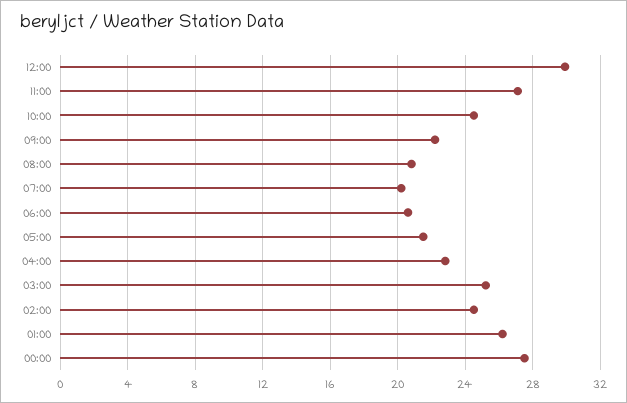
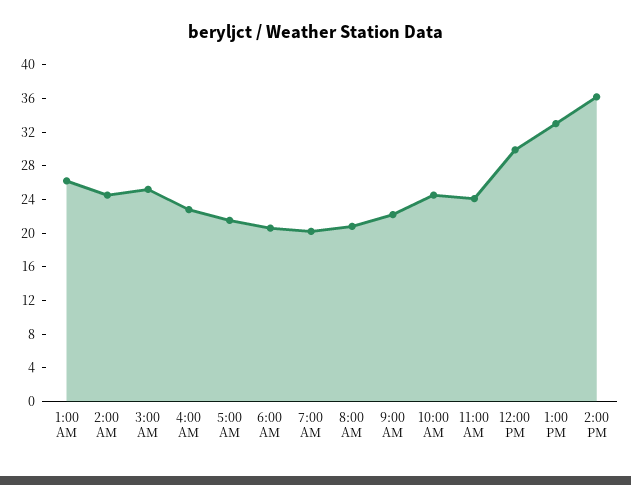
11:00: 27 -> 24
00:00: 27.5 -> none
1:00 PM: none -> 33
2:00 PM: none -> 36

